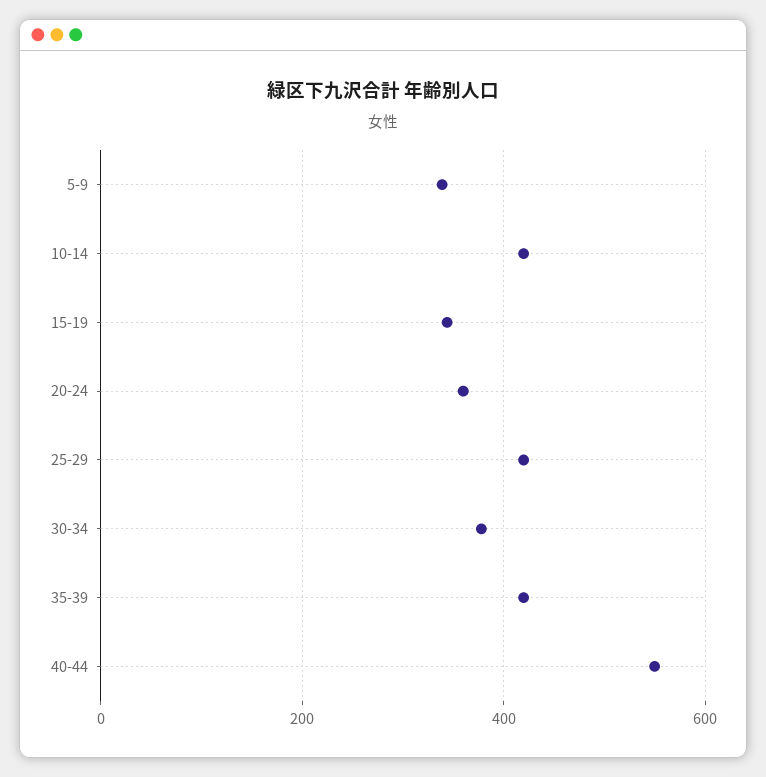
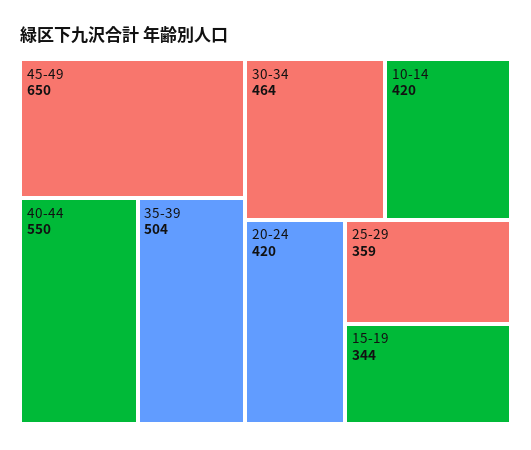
5-9: 340 -> none
20-24: 360 -> 420
25-29: 420 -> 359
30-34: 380 -> 464
35-39: 420 -> 504
45-49: none -> 650

